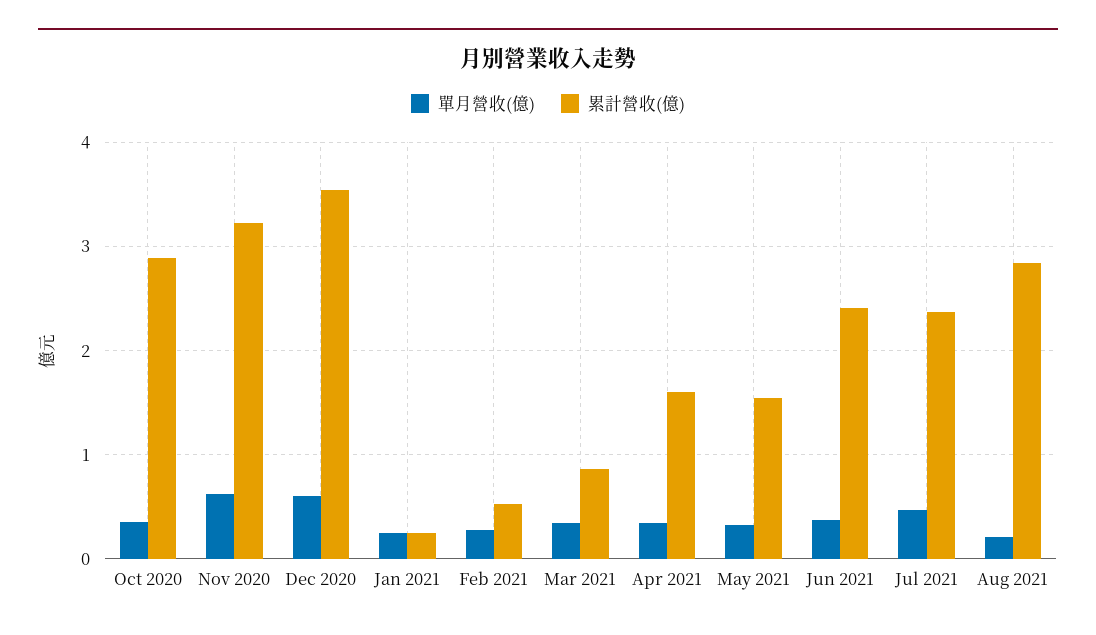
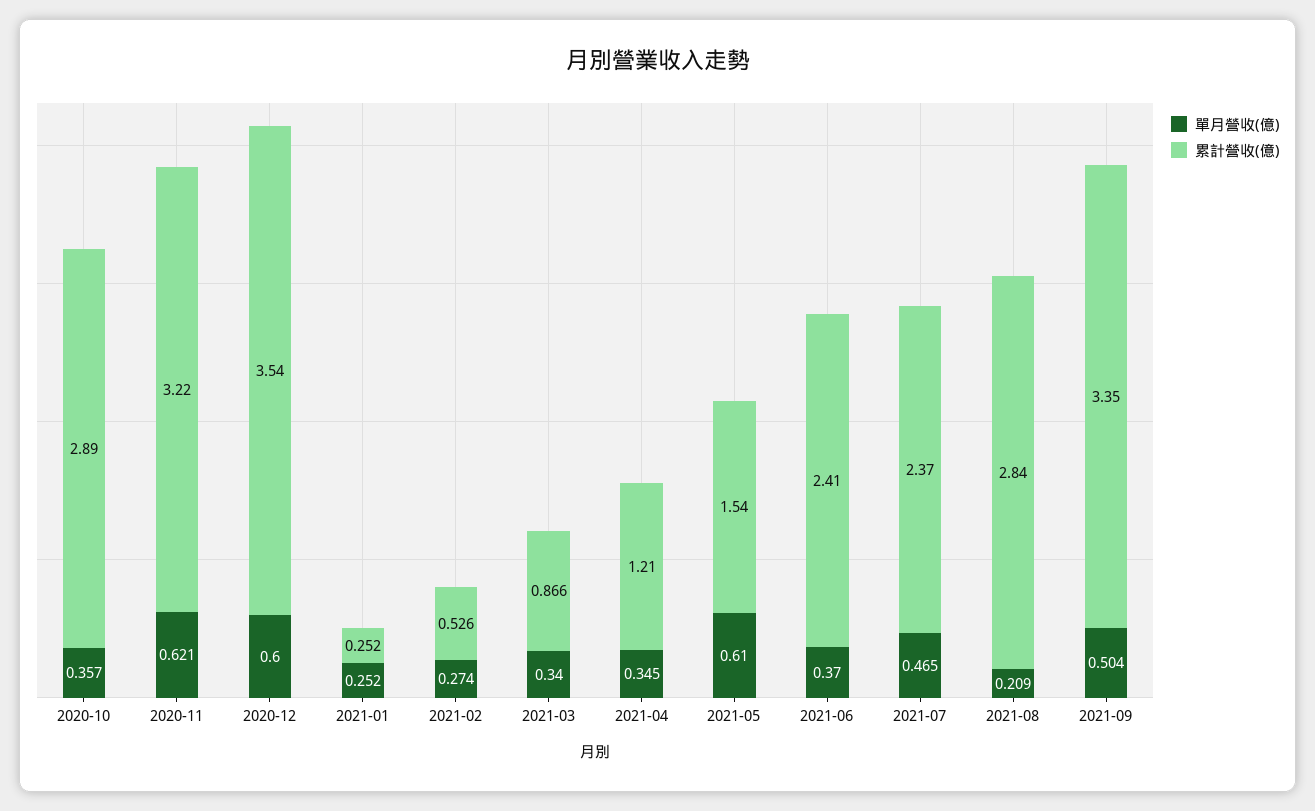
累計營收(億), Apr 2021: 1.6 -> 1.21
單月營收(億), May 2021: 0.3 -> 0.61
單月營收(億), 2021-09: none -> 0.504
累計營收(億), 2021-09: none -> 3.35

